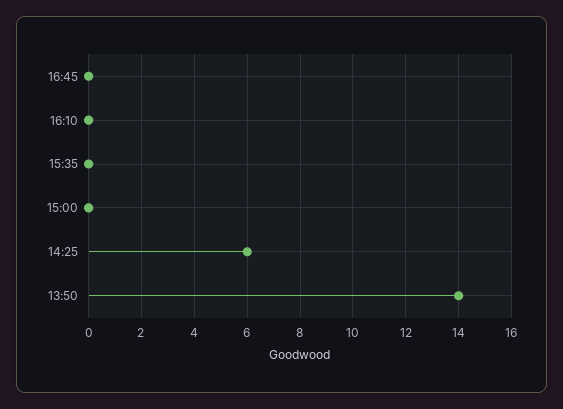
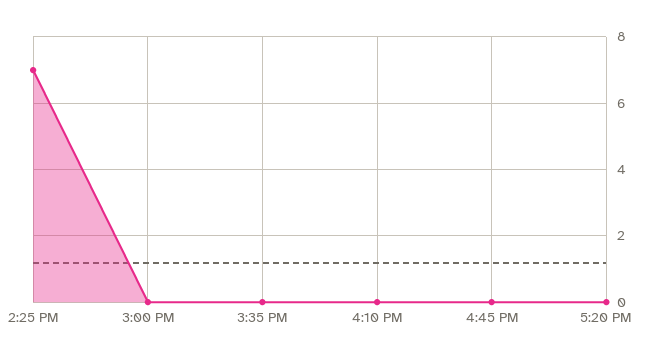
14:25: 6 -> 7
13:50: 14 -> none
5:20 PM: none -> 0

